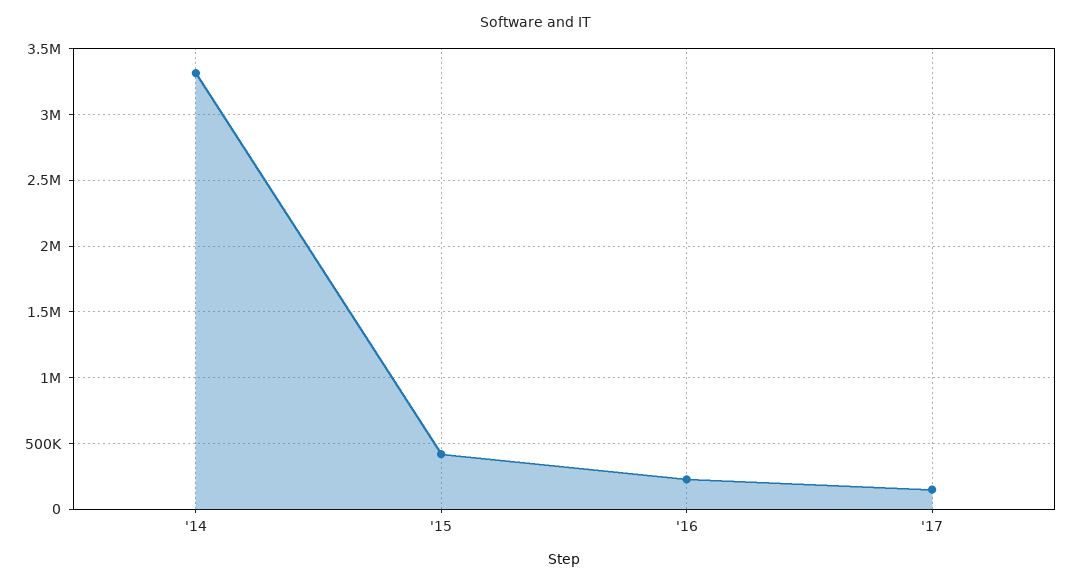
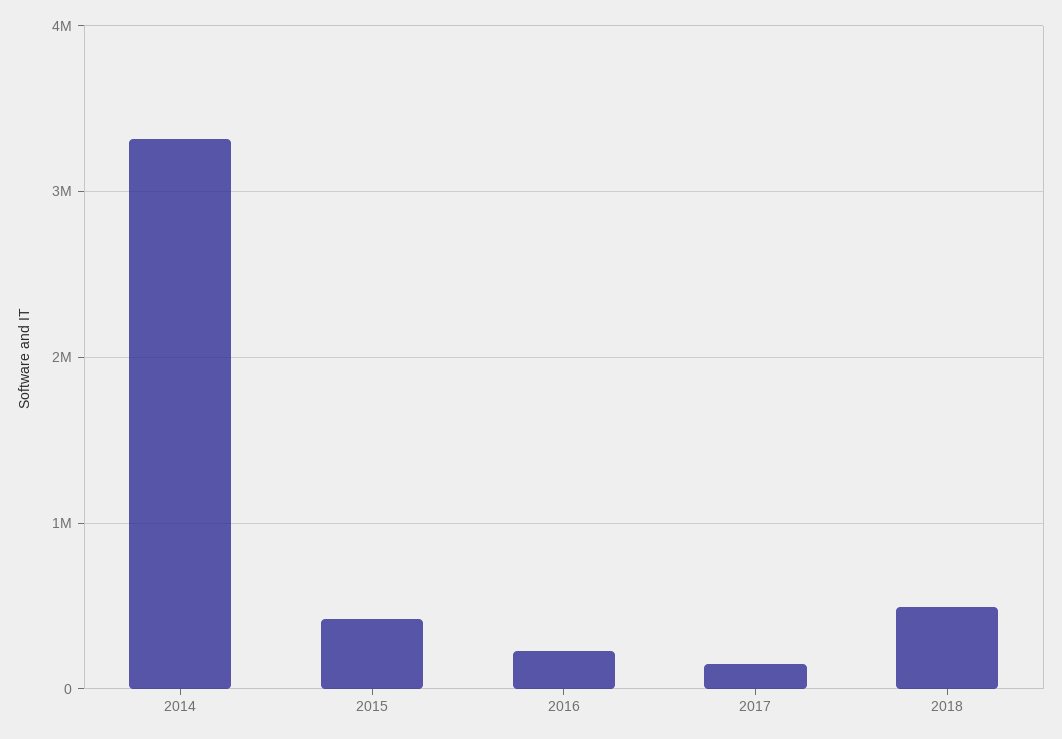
2018: none -> 500000

